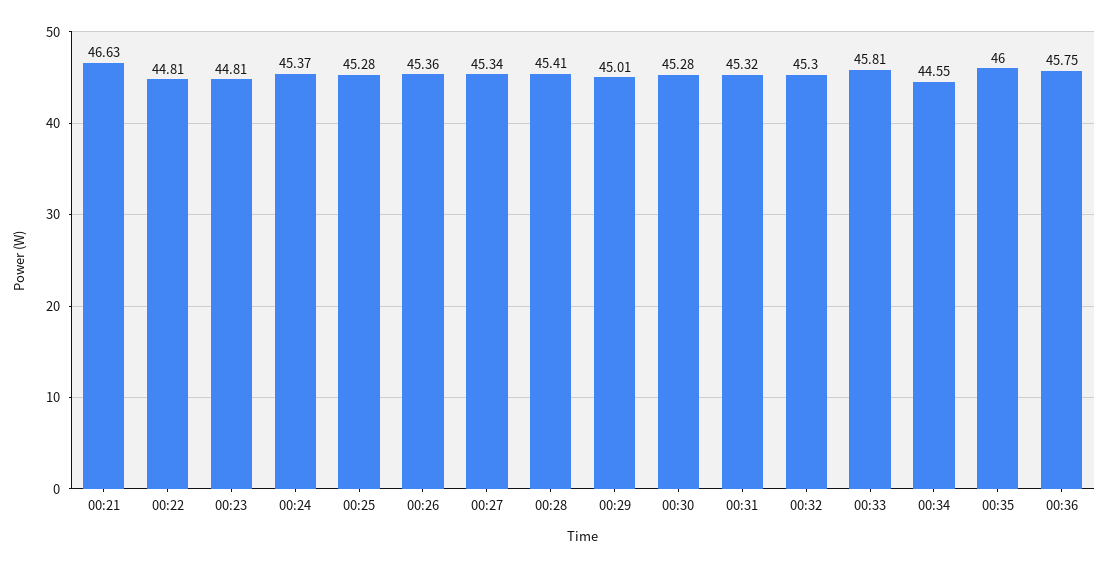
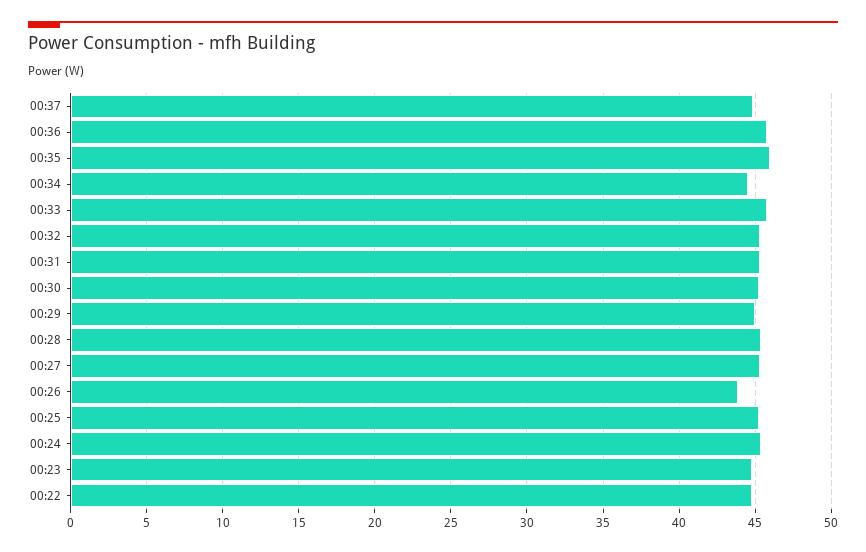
00:21: 46.63 -> none
00:26: 45.36 -> 44
00:37: none -> 45

